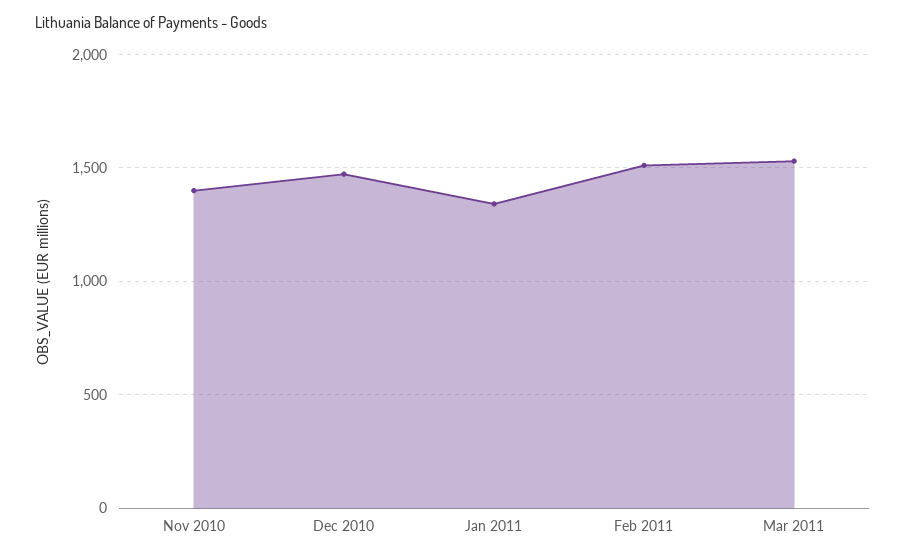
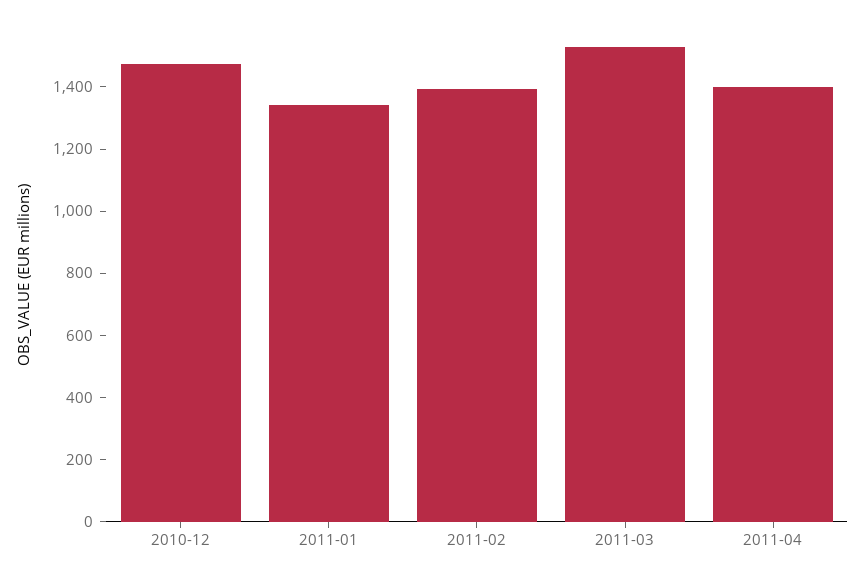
Nov 2010: 1400 -> none
Feb 2011: 1500 -> 1400
2011-04: none -> 1400

